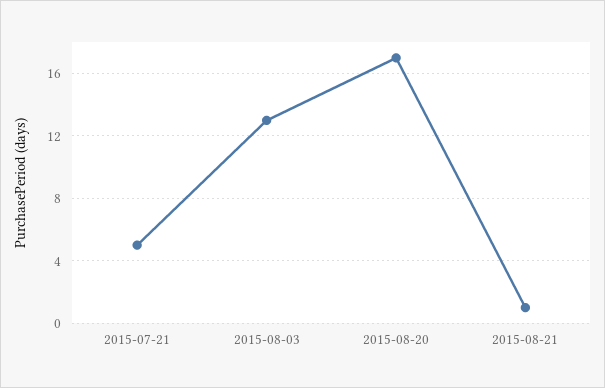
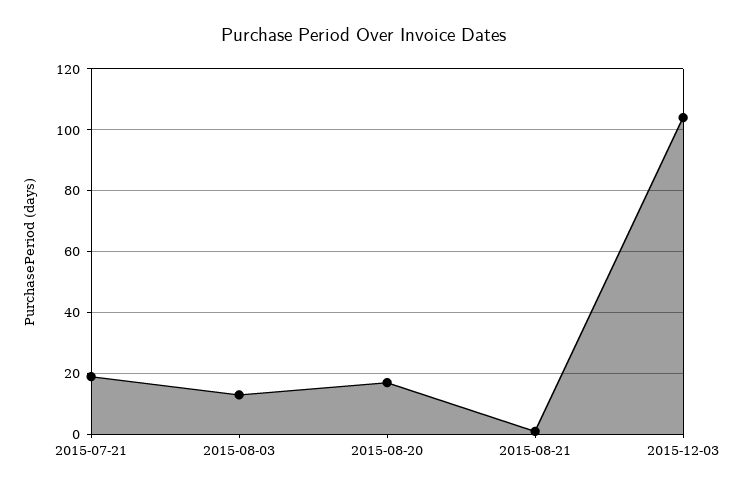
2015-07-21: 5 -> 20
2015-12-03: none -> 105

